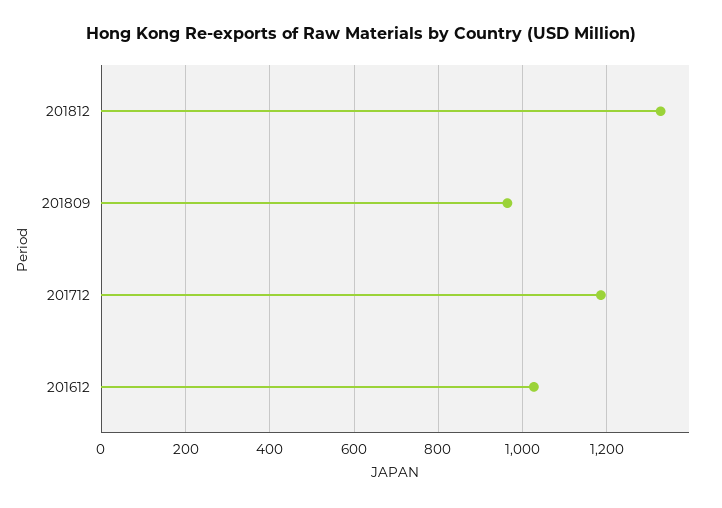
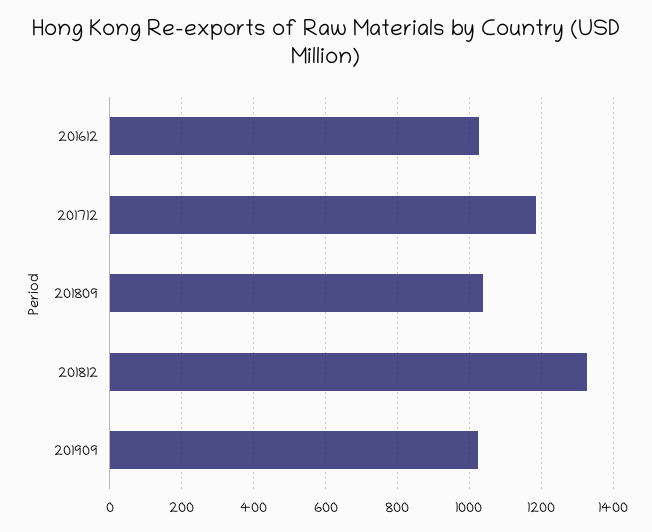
201809: 960 -> 1040
201909: none -> 1020

